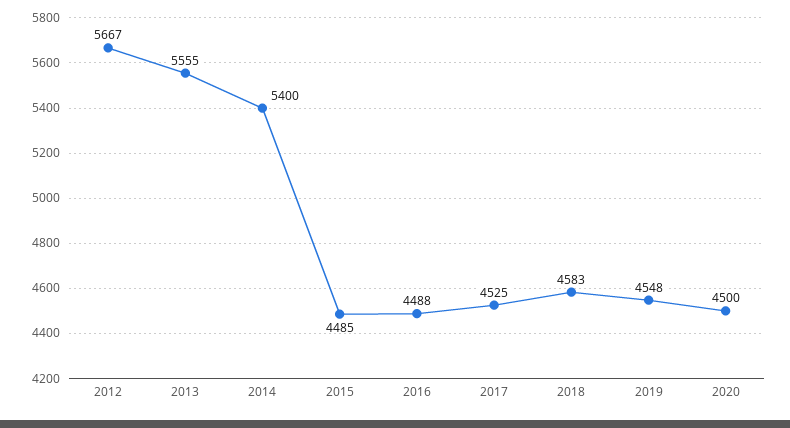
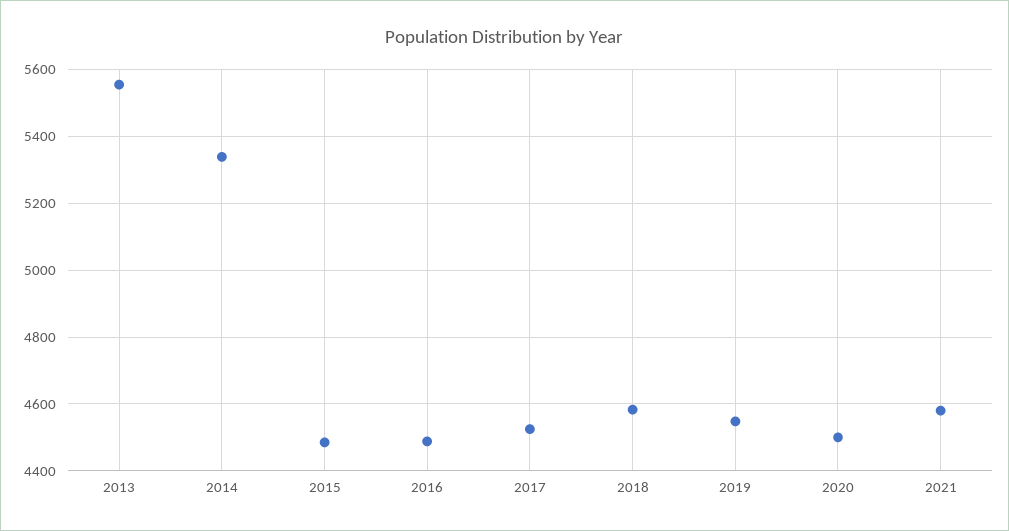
2012: 5667 -> none
2014: 5400 -> 5340
2021: none -> 4580

